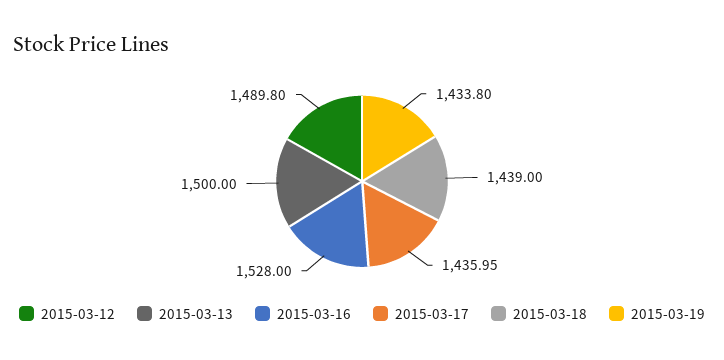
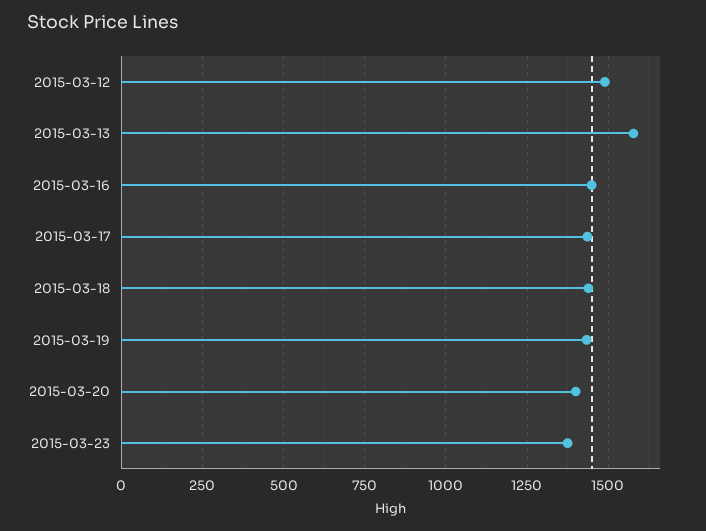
2015-03-13: 1500 -> 1575
2015-03-16: 1528 -> 1450
2015-03-20: none -> 1400
2015-03-23: none -> 1375

